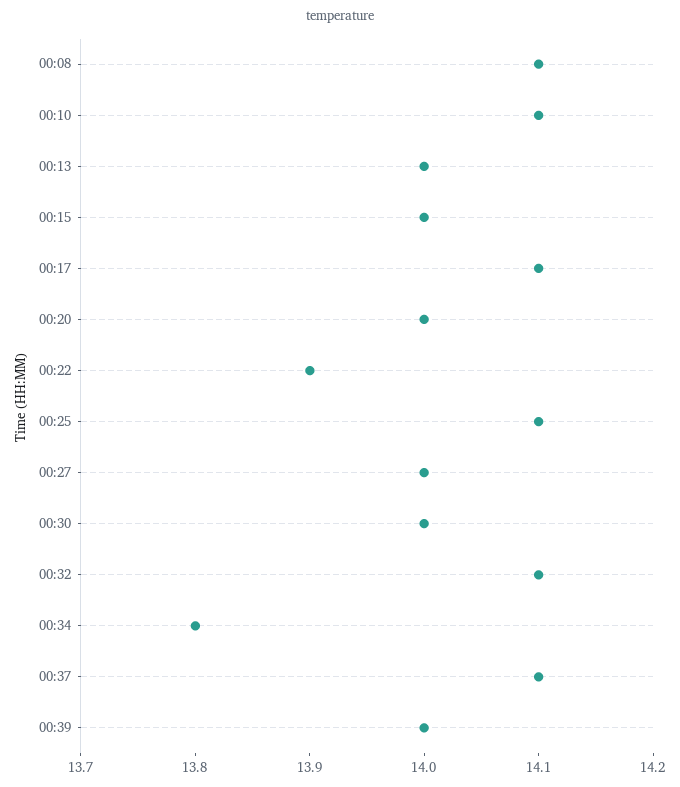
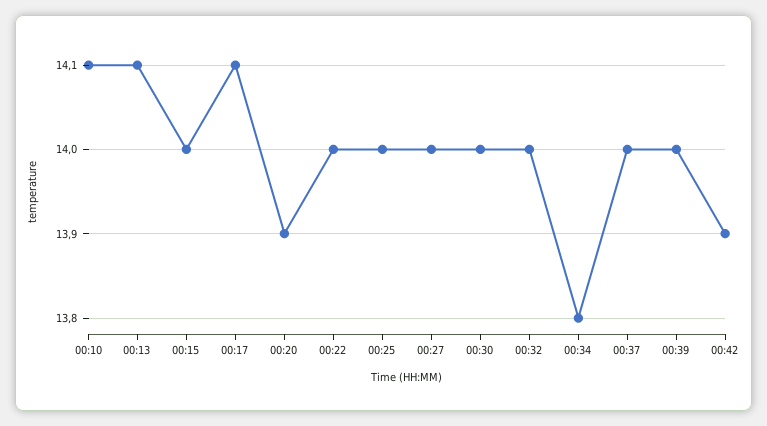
00:08: 14.1 -> none
00:13: 14 -> 14.1
00:20: 14 -> 13.9
00:22: 13.9 -> 14
00:25: 14.1 -> 14
00:32: 14.1 -> 14
00:37: 14.1 -> 14
00:42: none -> 13.9

